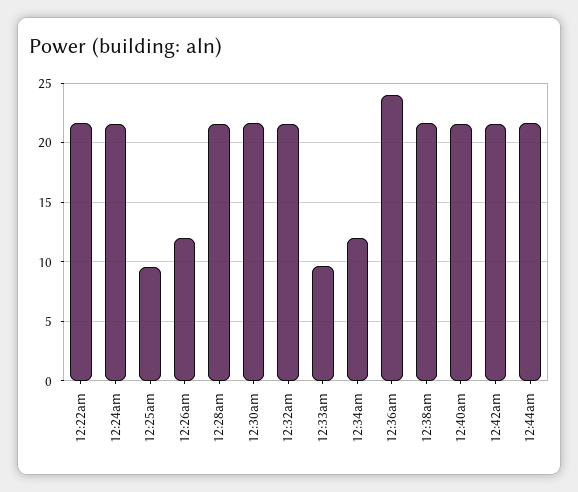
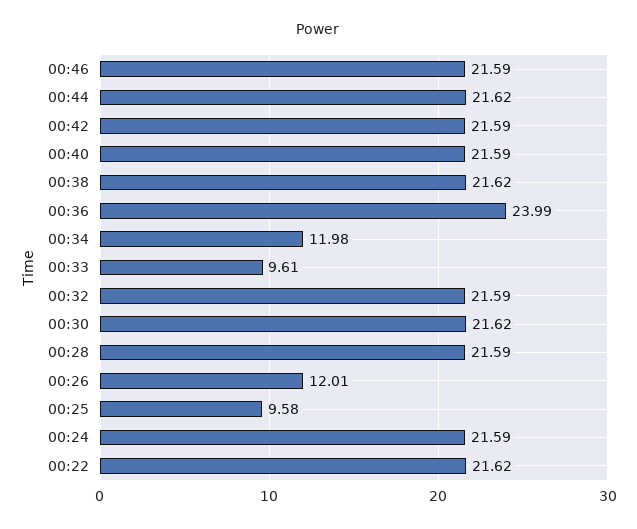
00:46: none -> 21.59

